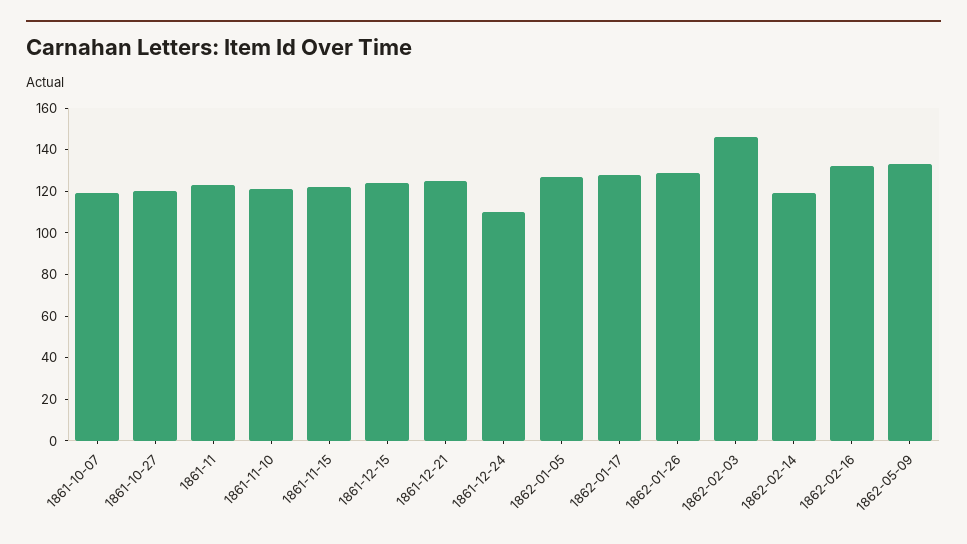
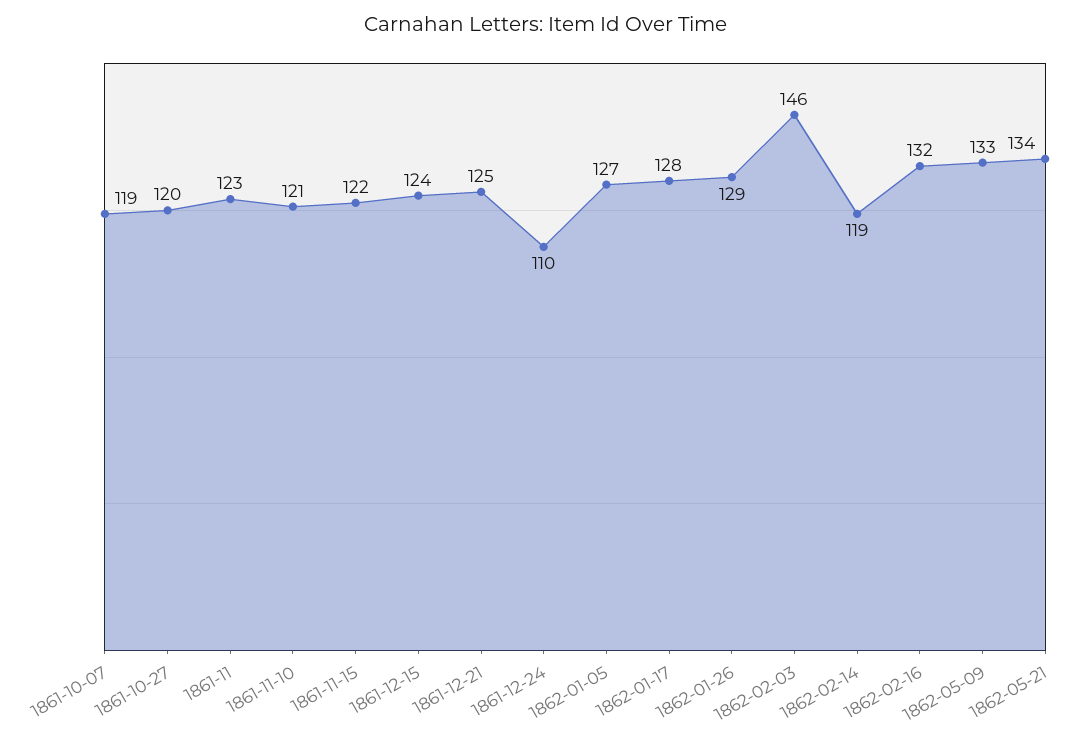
1862-05-21: none -> 134

